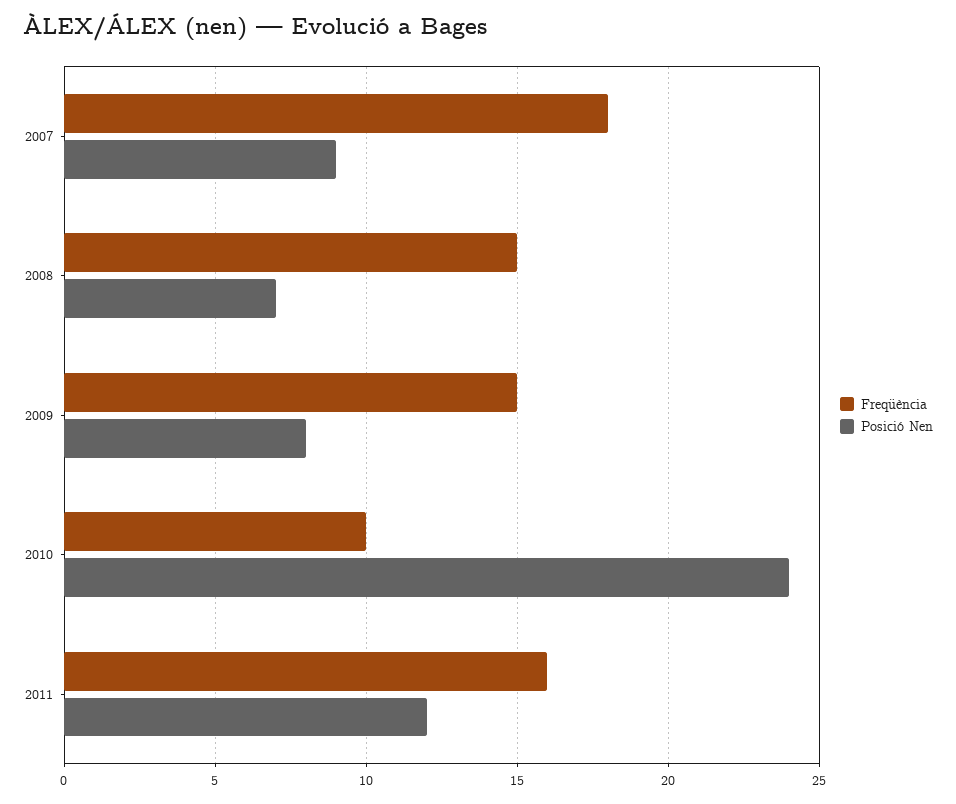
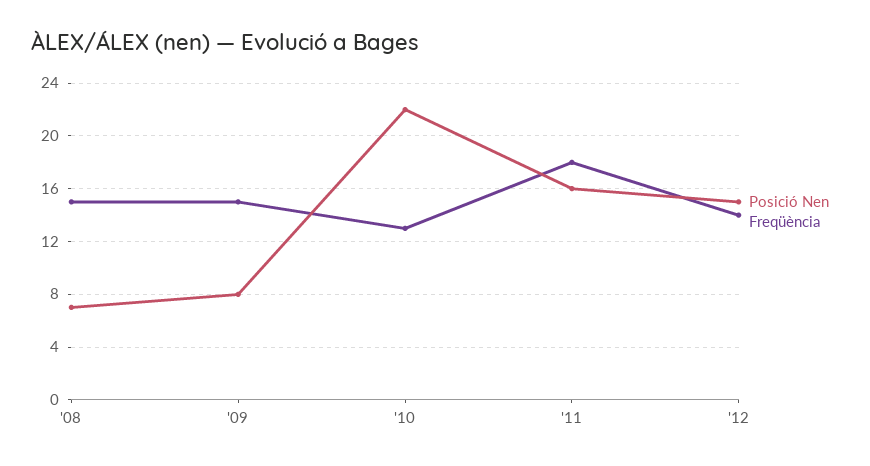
Freqüència, 2007: 18 -> none
Posició Nen, 2007: 9 -> none
Freqüència, 2010: 10 -> 13
Posició Nen, 2010: 24 -> 22
Freqüència, 2011: 16 -> 18
Posició Nen, 2011: 12 -> 16
Posició Nen, '12: none -> 15
Freqüència, '12: none -> 14

